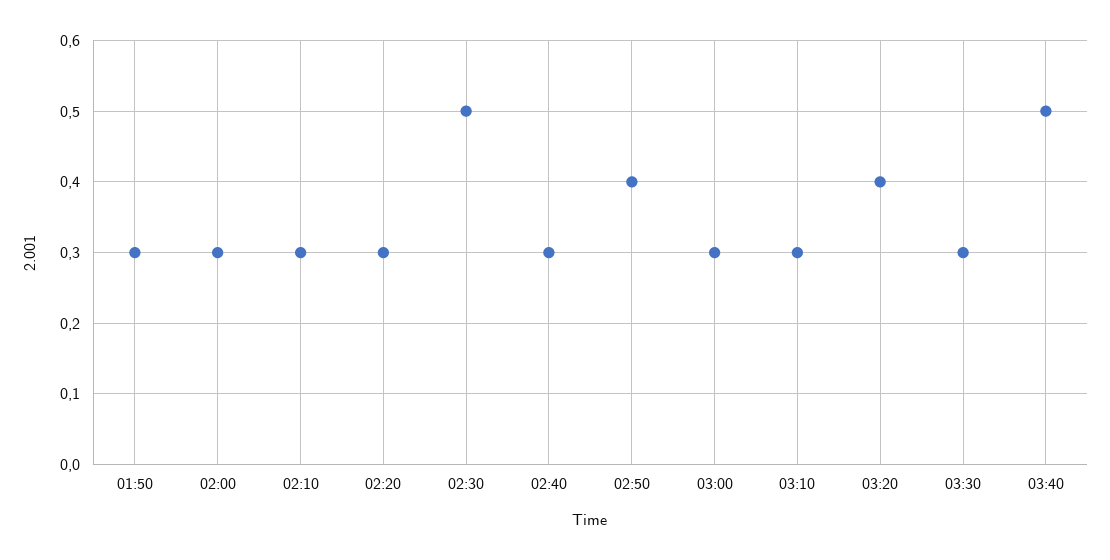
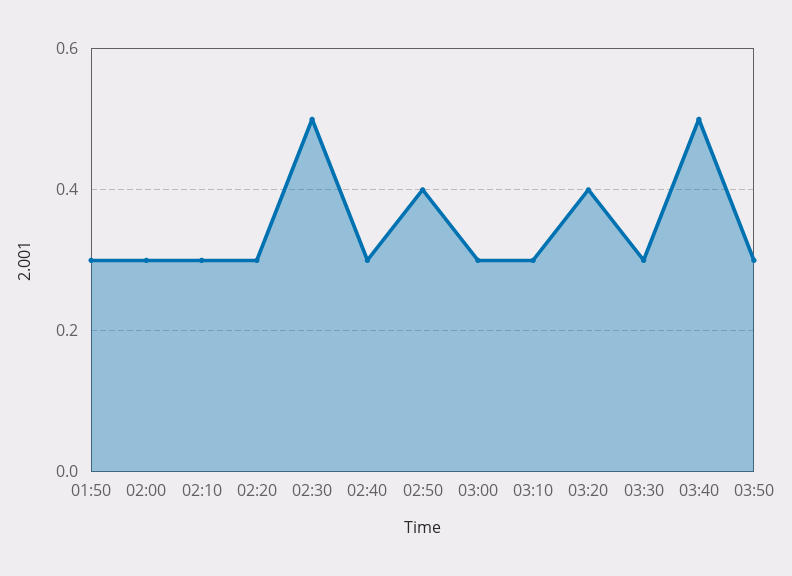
03:50: none -> 0.3

